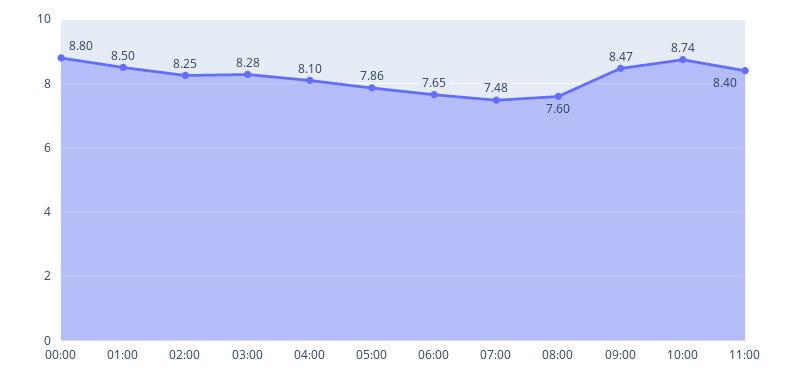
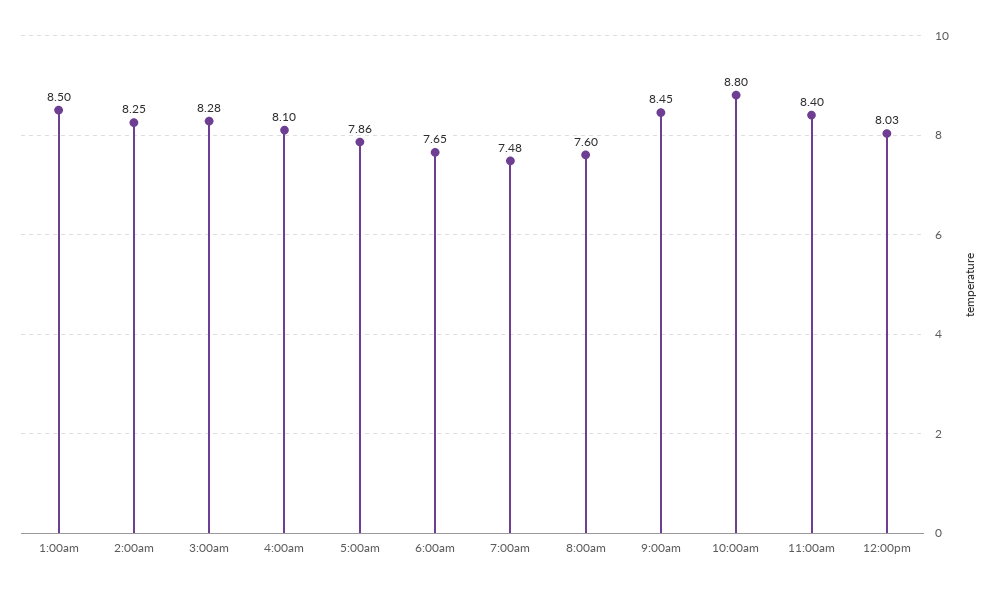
00:00: 8.8 -> none
09:00: 8.47 -> 8.45
10:00: 8.74 -> 8.8
12:00pm: none -> 8.03

